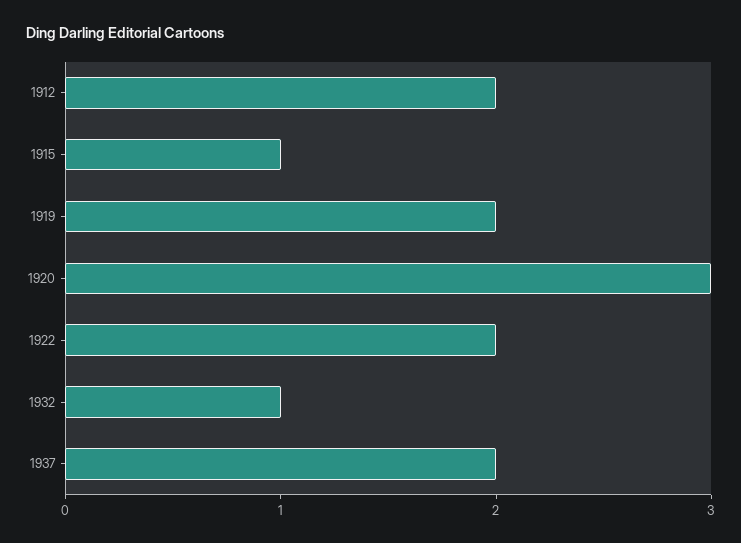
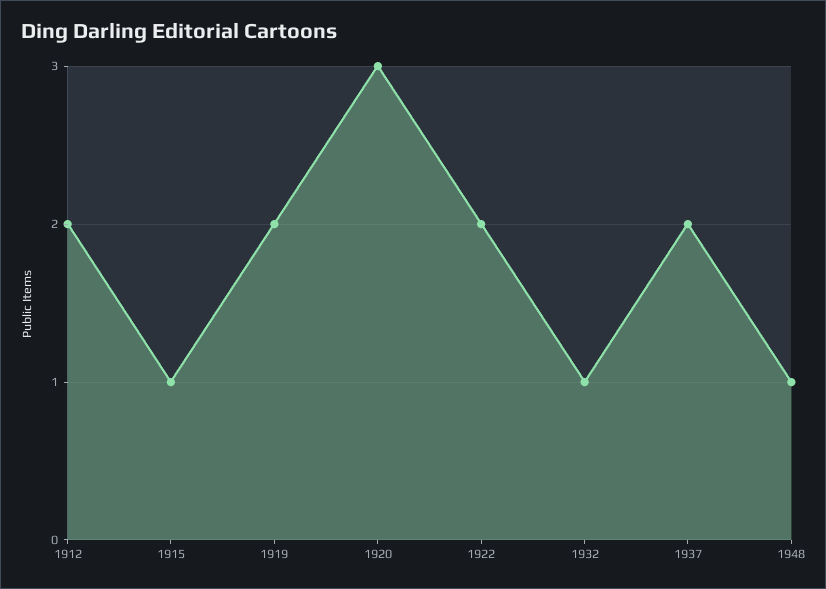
1948: none -> 1

